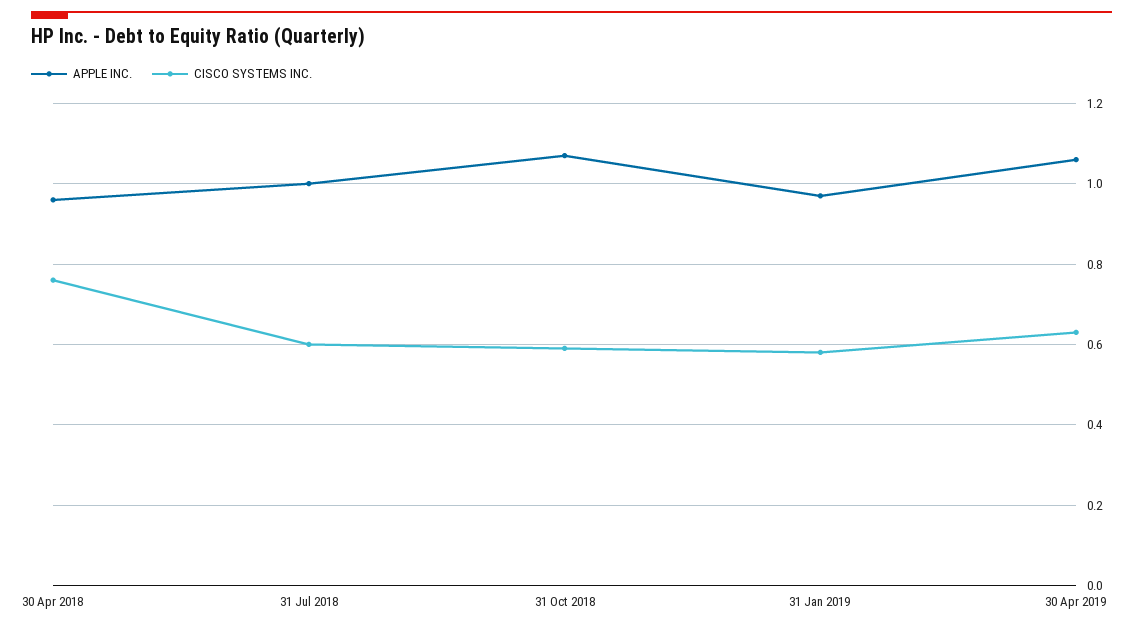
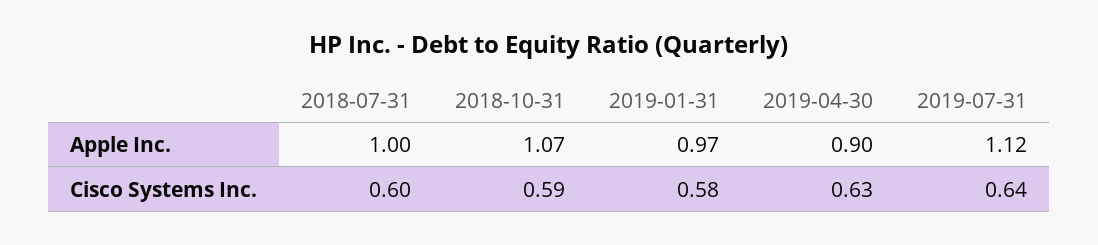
APPLE INC., 30 Apr 2018: 0.95 -> none
CISCO SYSTEMS INC., 30 Apr 2018: 0.75 -> none
APPLE INC., 30 Apr 2019: 1.05 -> 0.9
APPLE INC., 2019-07-31: none -> 1.12
CISCO SYSTEMS INC., 2019-07-31: none -> 0.64

